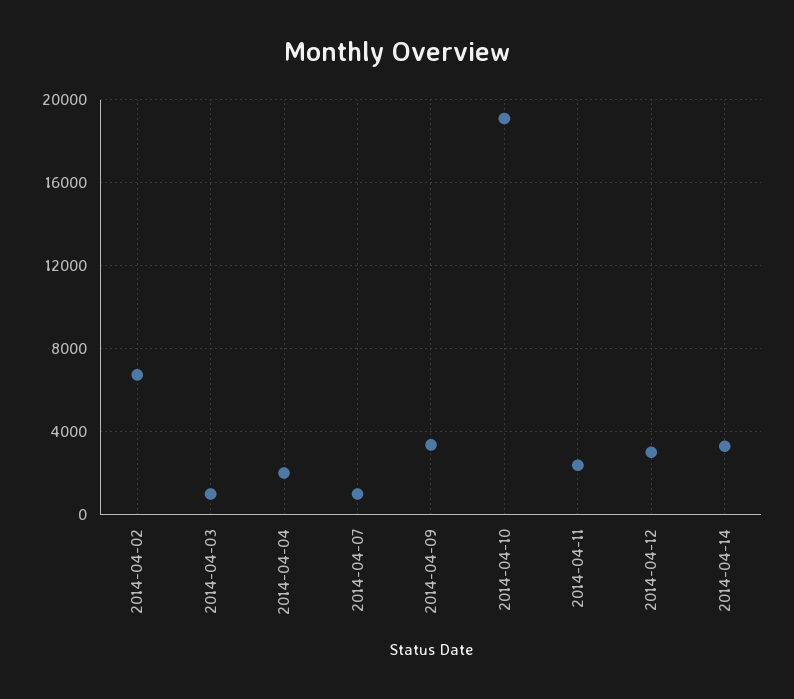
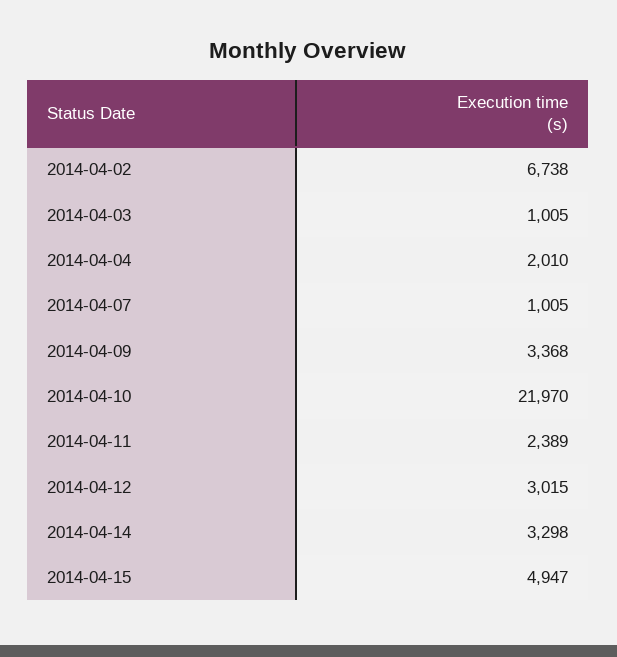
2014-04-10: 19000 -> 21970
2014-04-15: none -> 4947

